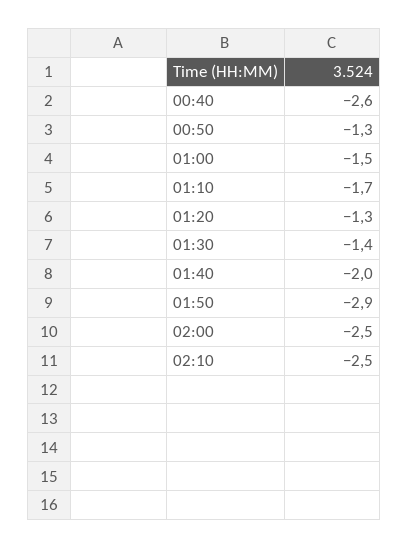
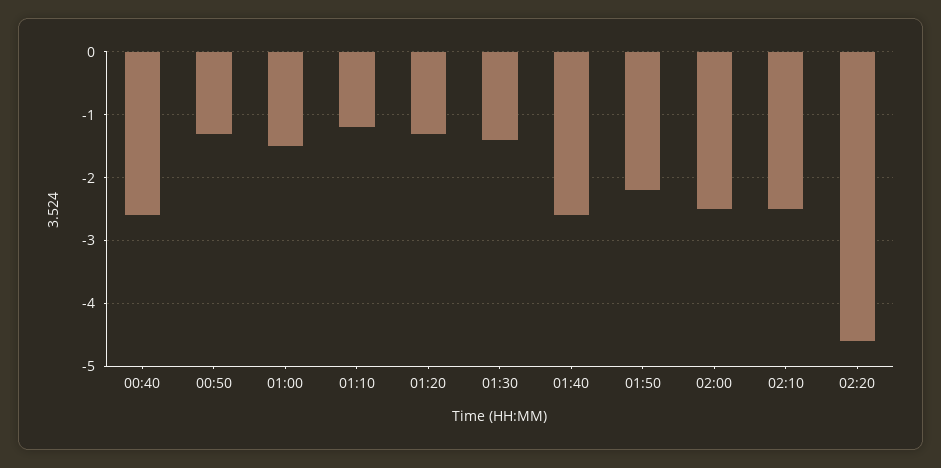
01:10: -1.7 -> -1.2
01:40: -2 -> -2.6
01:50: -2.9 -> -2.2
02:20: none -> -4.6

